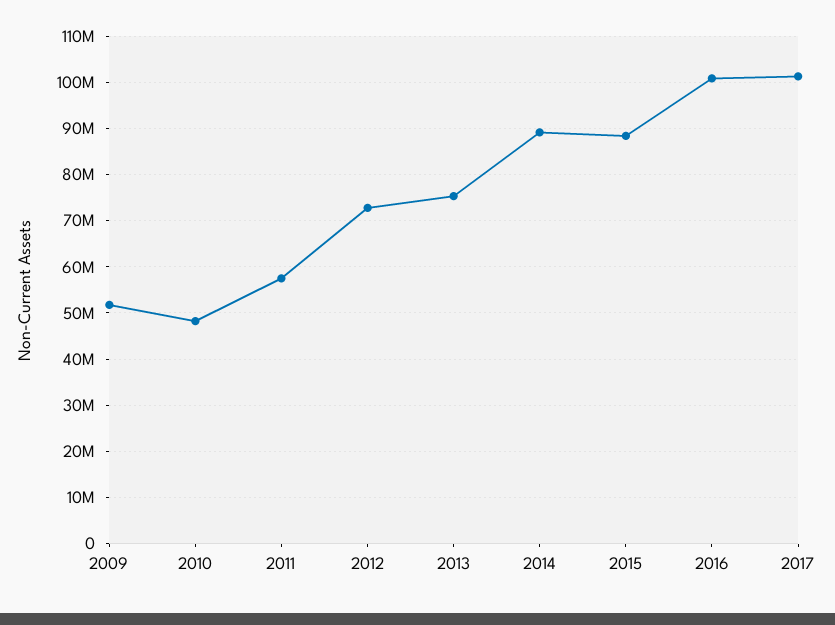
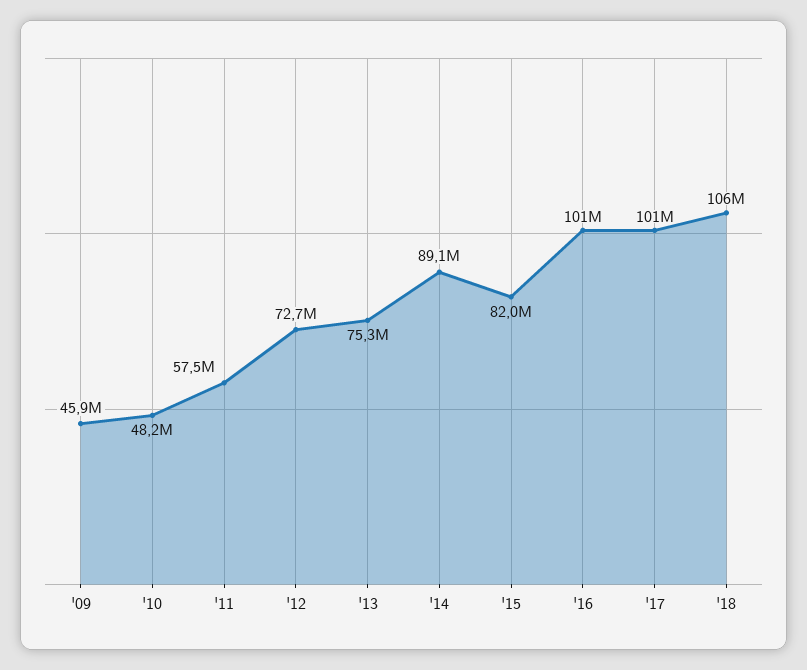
2009: 52000000 -> 45900000
2015: 88000000 -> 82000000
'18: none -> 106000000

